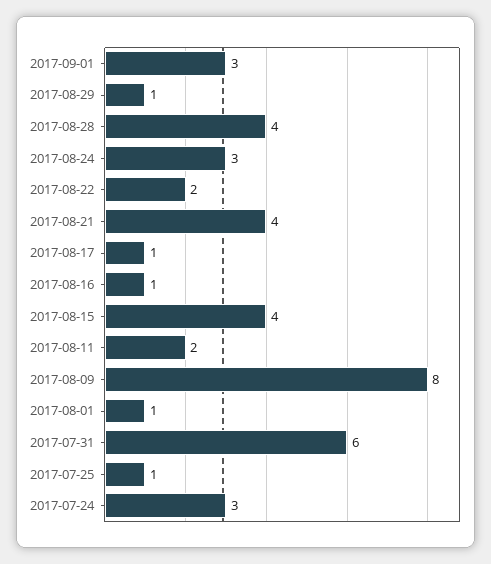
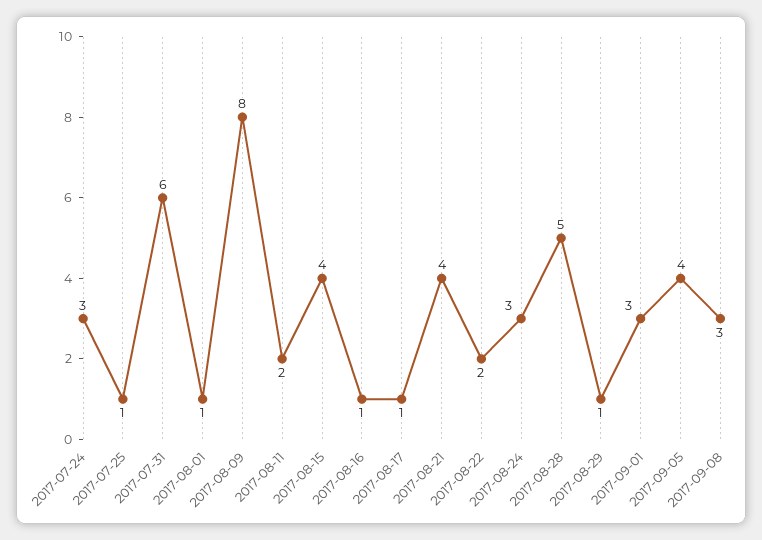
2017-08-28: 4 -> 5
2017-09-05: none -> 4
2017-09-08: none -> 3

